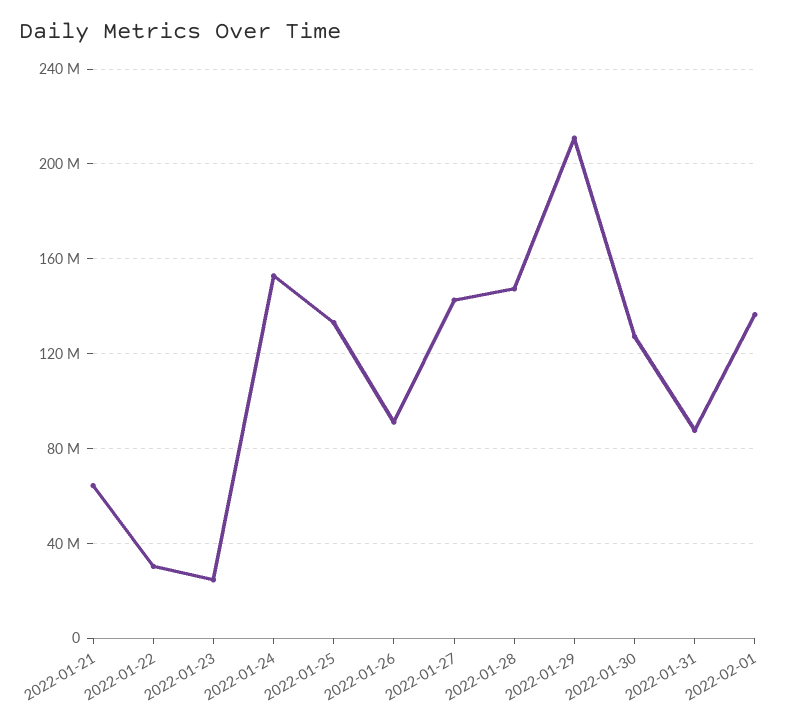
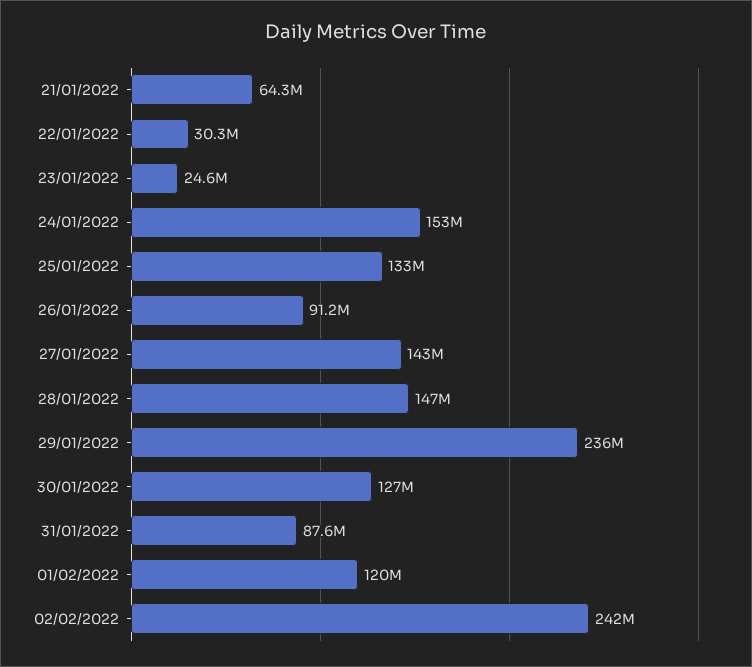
2022-01-29: 210000000 -> 236000000
2022-02-01: 135000000 -> 120000000
02/02/2022: none -> 242000000

